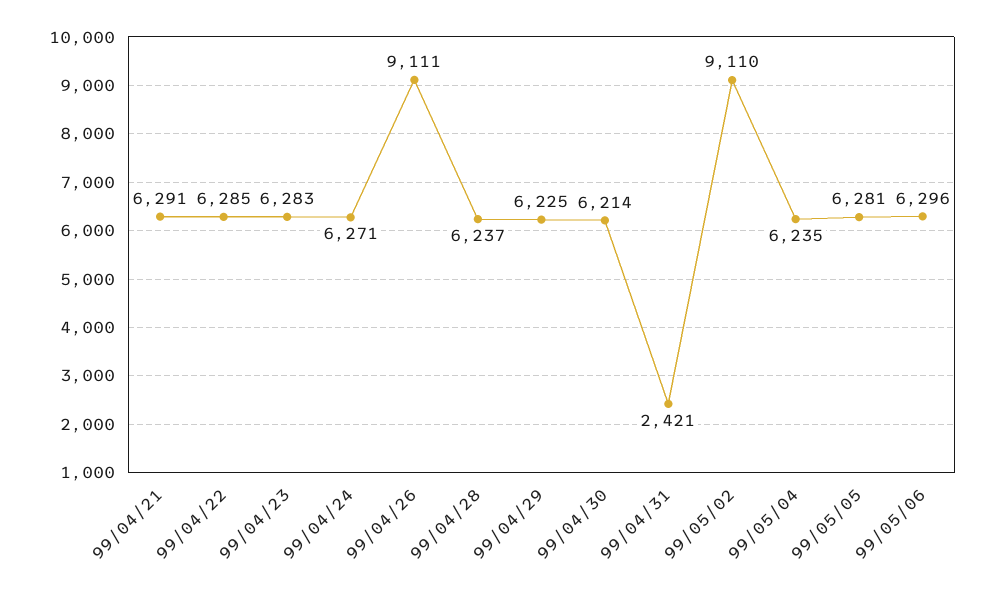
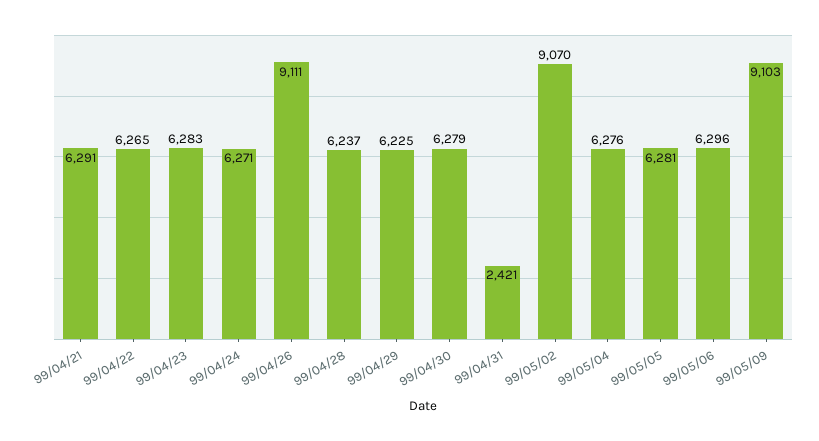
99/04/22: 6285 -> 6265
99/04/30: 6214 -> 6279
99/05/02: 9110 -> 9070
99/05/04: 6235 -> 6276
99/05/09: none -> 9103

